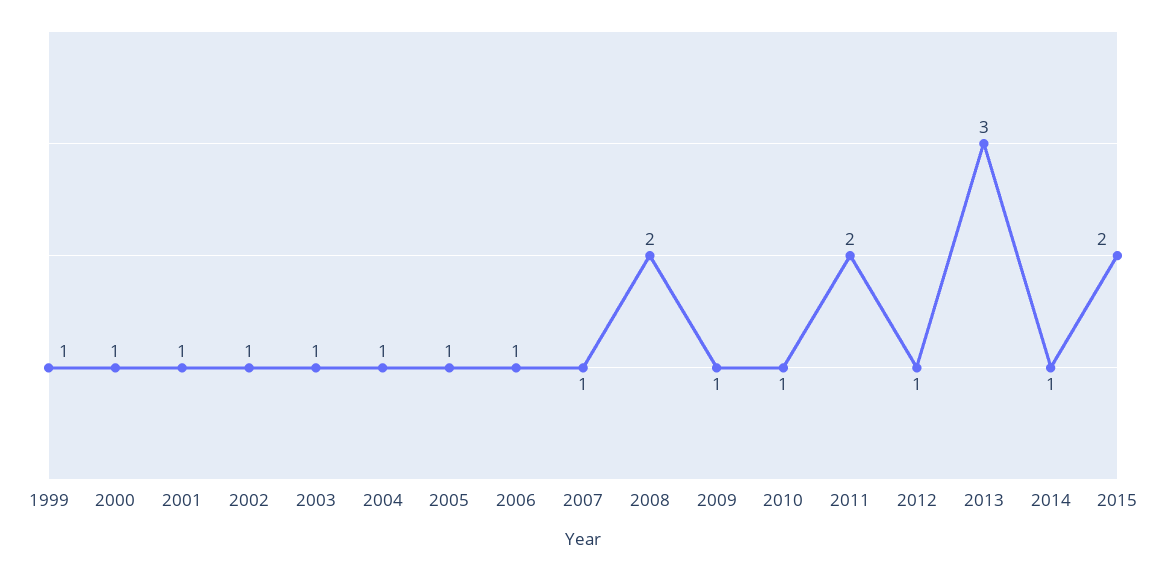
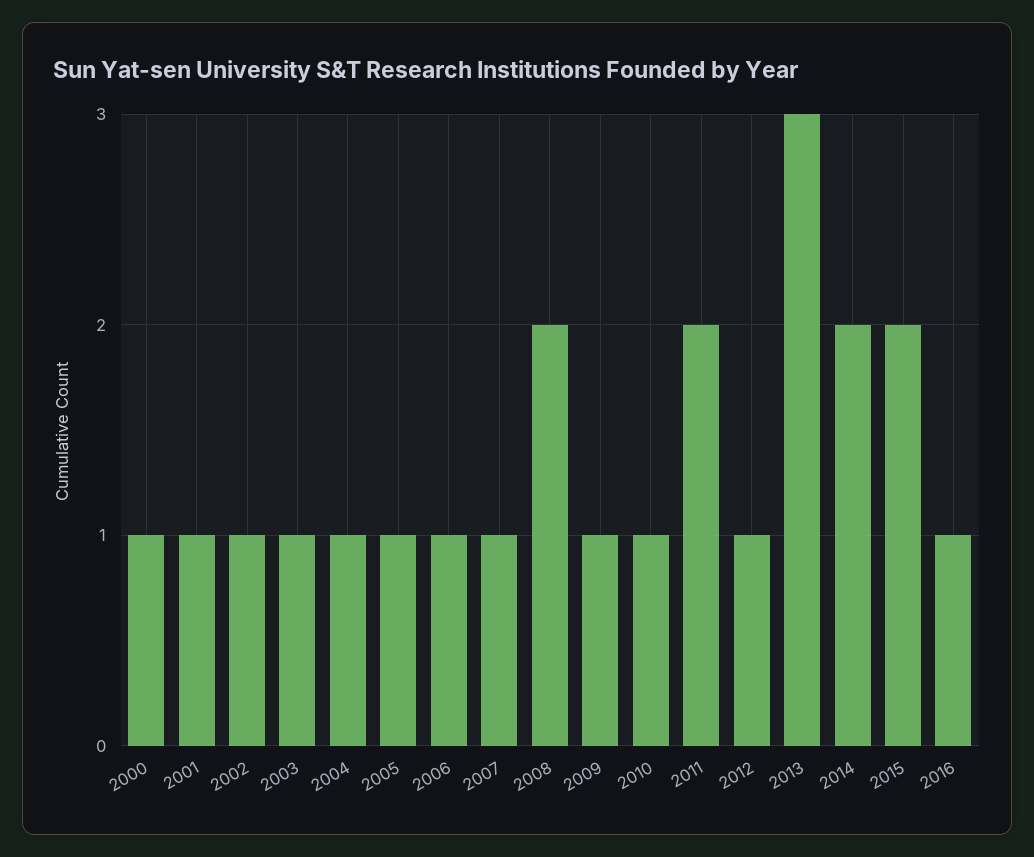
1999: 1 -> none
2014: 1 -> 2
2016: none -> 1

